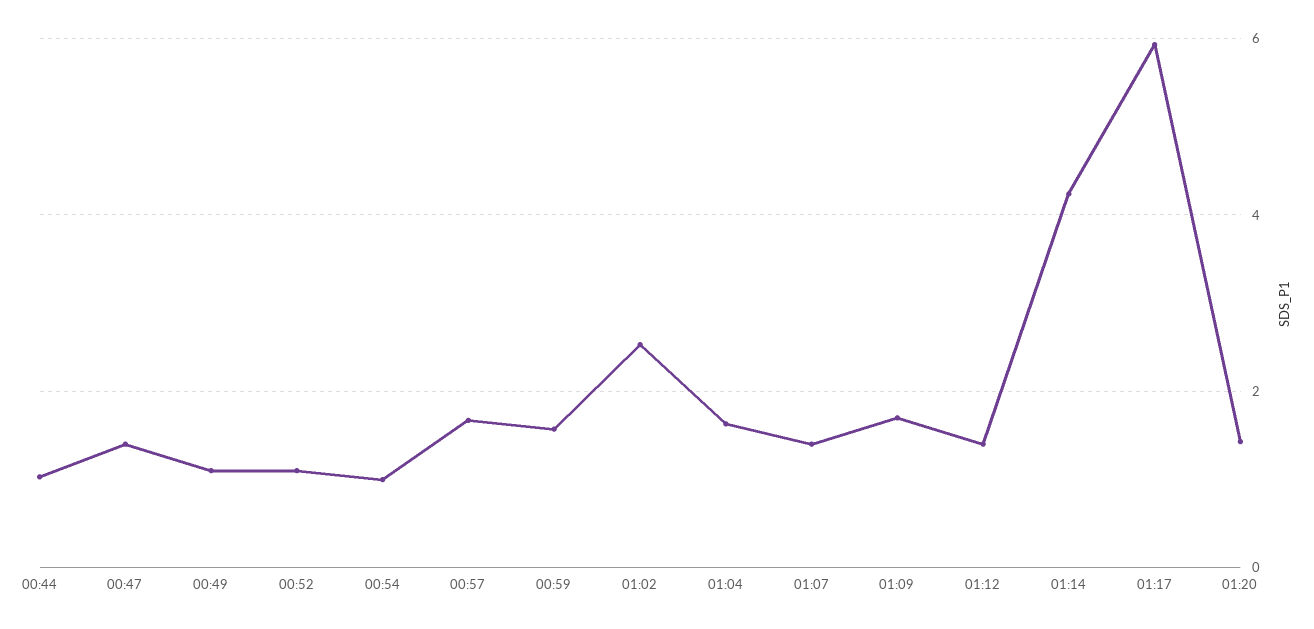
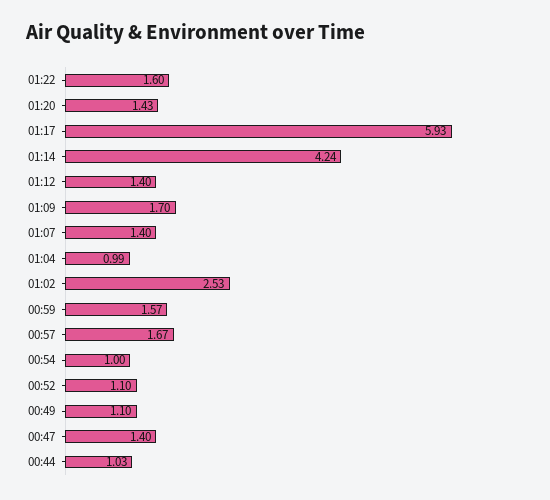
01:04: 1.6 -> 0.99
01:22: none -> 1.6

